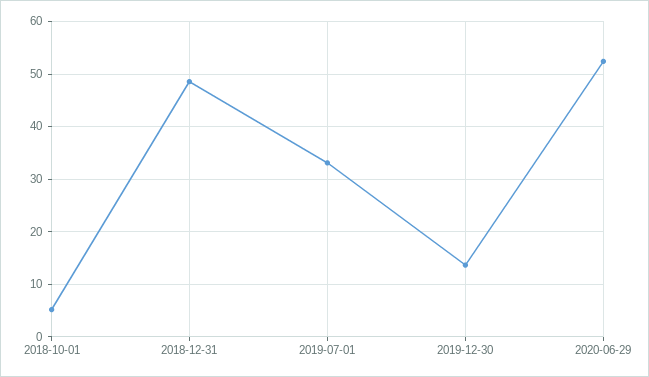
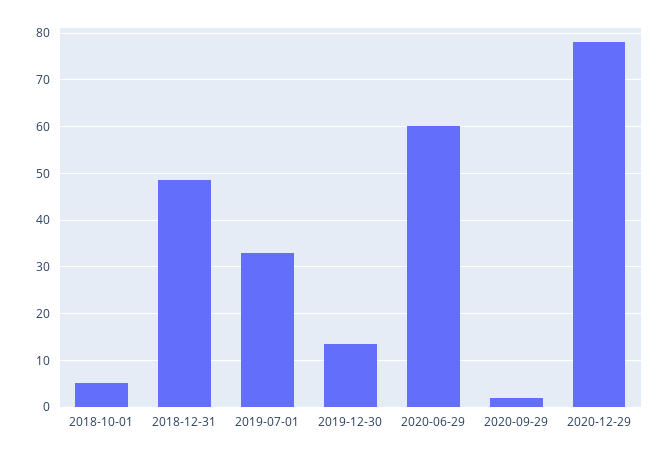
2020-06-29: 52 -> 60
2020-09-29: none -> 2
2020-12-29: none -> 78

